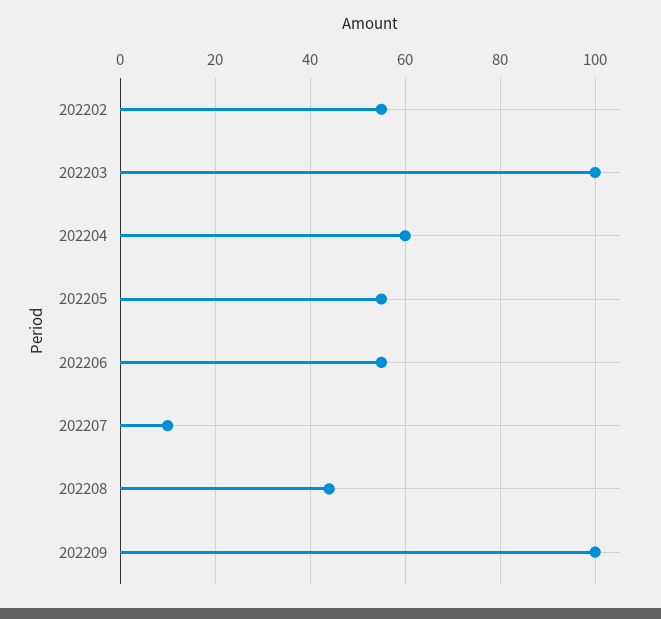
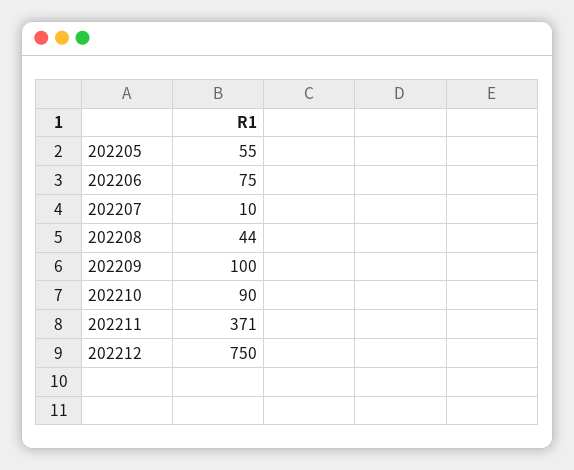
202202: 55 -> none
202203: 100 -> none
202204: 60 -> none
202206: 55 -> 75
202210: none -> 90
202211: none -> 371
202212: none -> 750

